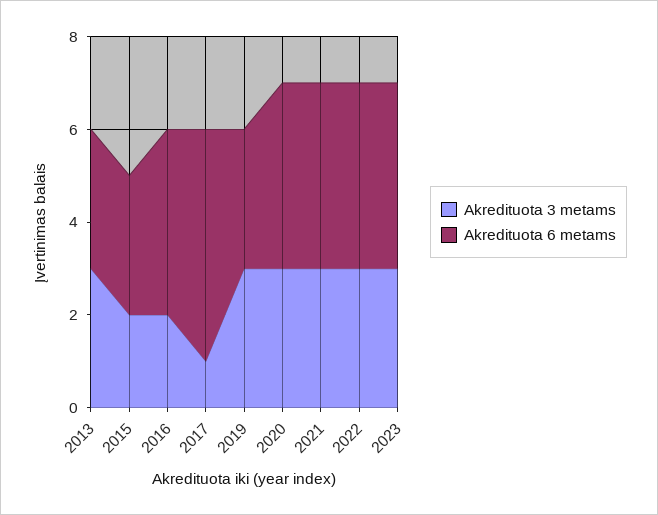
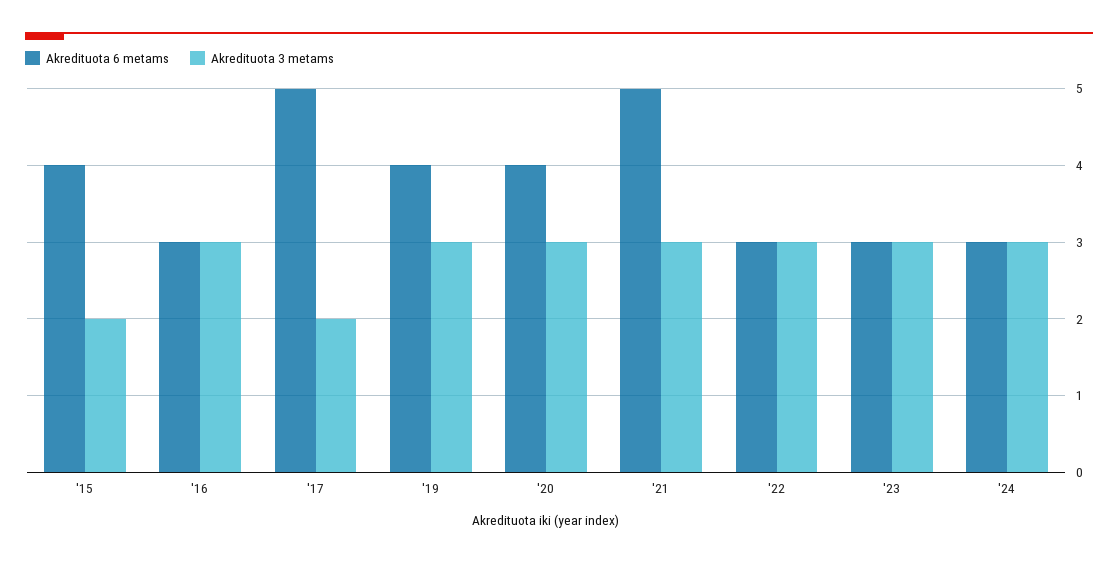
Akredituota 3 metams, 2013: 3 -> none
Akredituota 6 metams, 2013: 3 -> none
Akredituota 6 metams, 2015: 3 -> 4
Akredituota 3 metams, 2016: 2 -> 3
Akredituota 6 metams, 2016: 4 -> 3
Akredituota 3 metams, 2017: 1 -> 2
Akredituota 6 metams, 2019: 3 -> 4
Akredituota 6 metams, 2021: 4 -> 5
Akredituota 6 metams, 2022: 4 -> 3
Akredituota 6 metams, 2023: 4 -> 3
Akredituota 6 metams, '24: none -> 3
Akredituota 3 metams, '24: none -> 3

